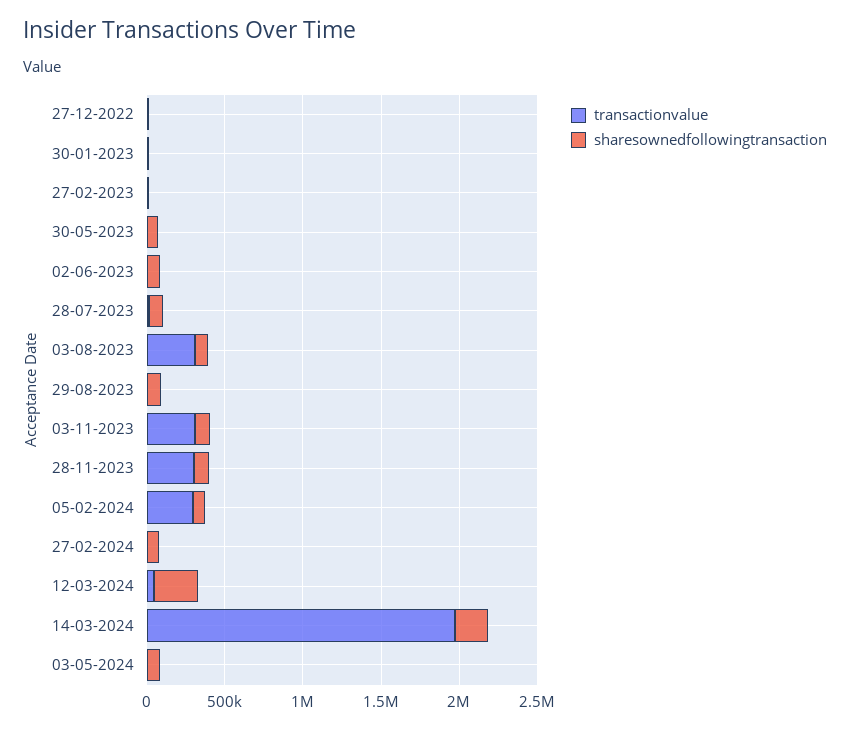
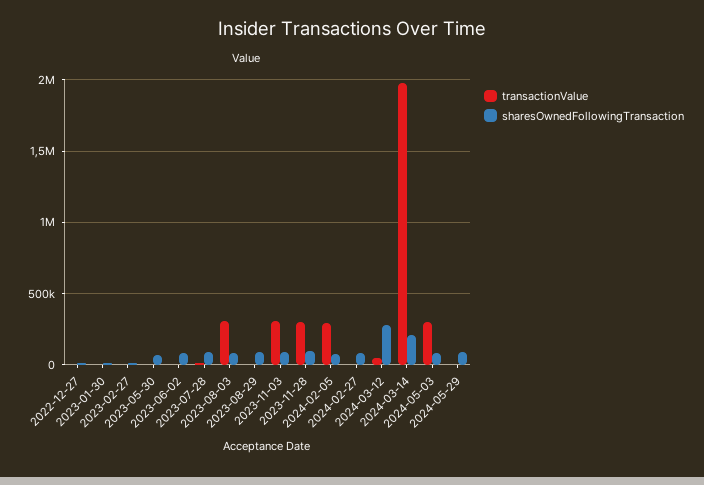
transactionvalue, 03-05-2024: 0 -> 300000
transactionvalue, 2024-05-29: none -> 0
sharesownedfollowingtransaction, 2024-05-29: none -> 100000

